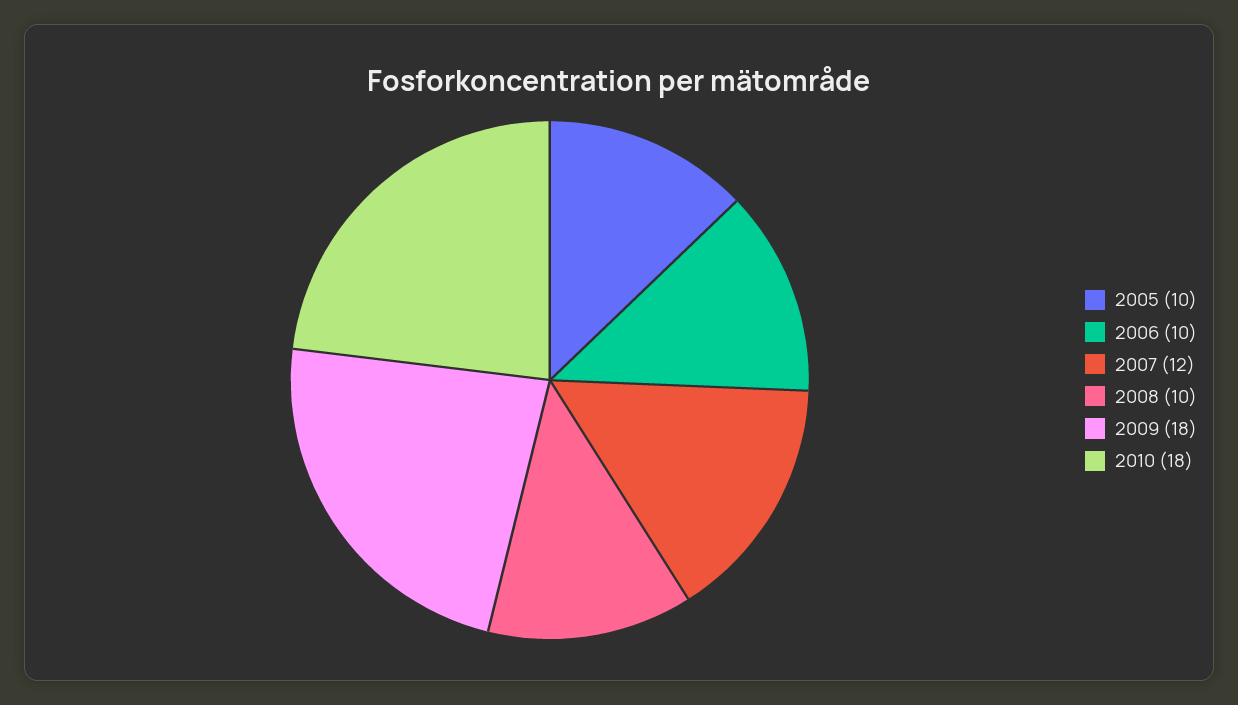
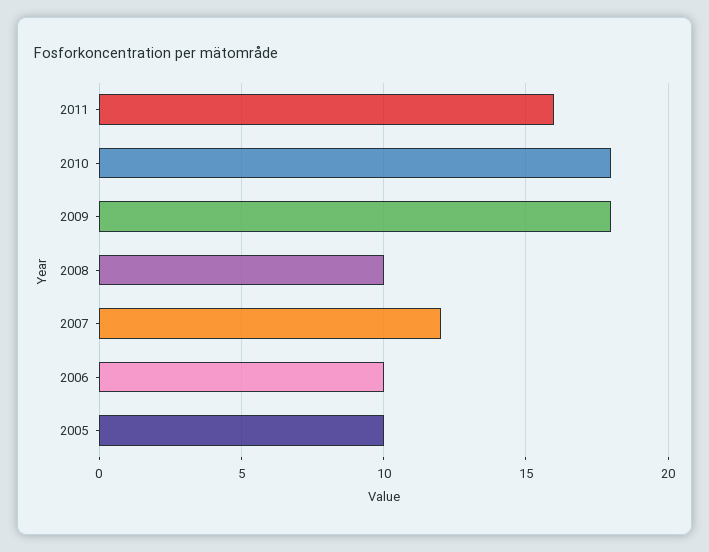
2011: none -> 16

